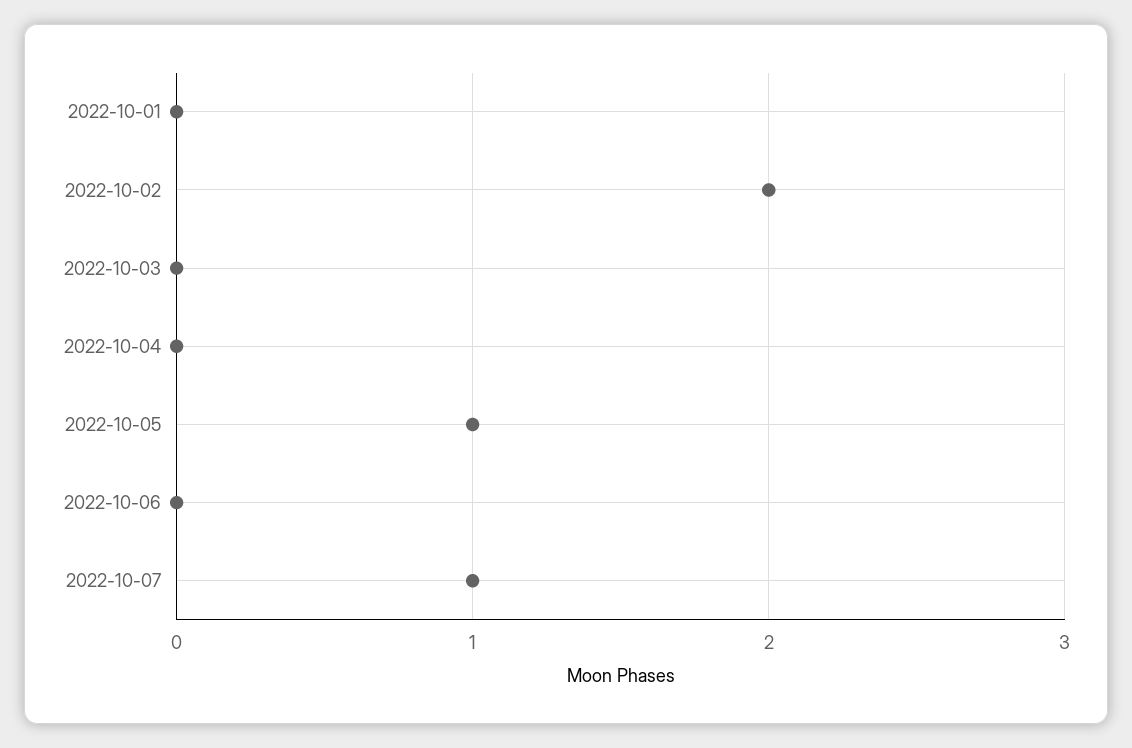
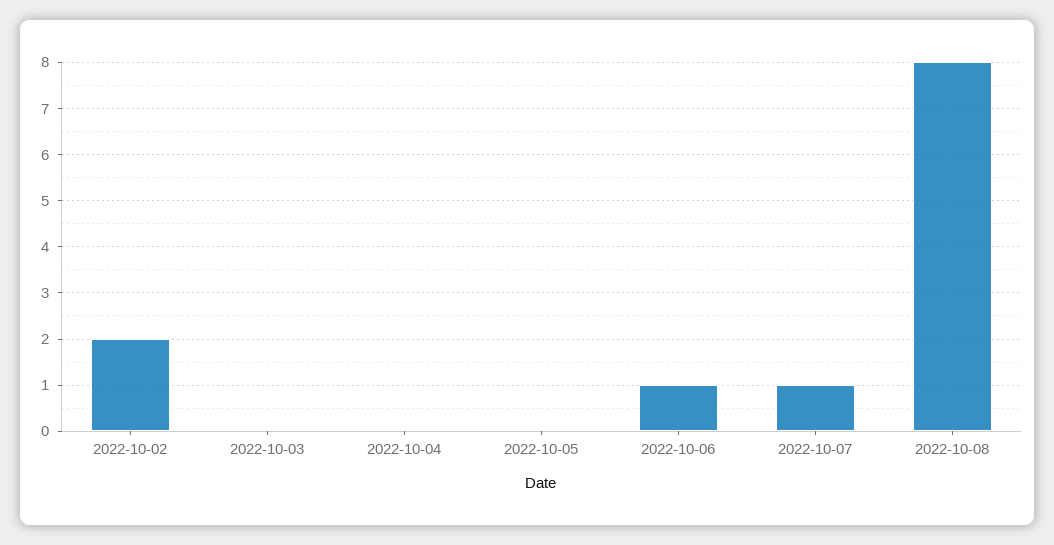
2022-10-01: 0 -> none
2022-10-05: 1 -> 0
2022-10-06: 0 -> 1
2022-10-08: none -> 8

